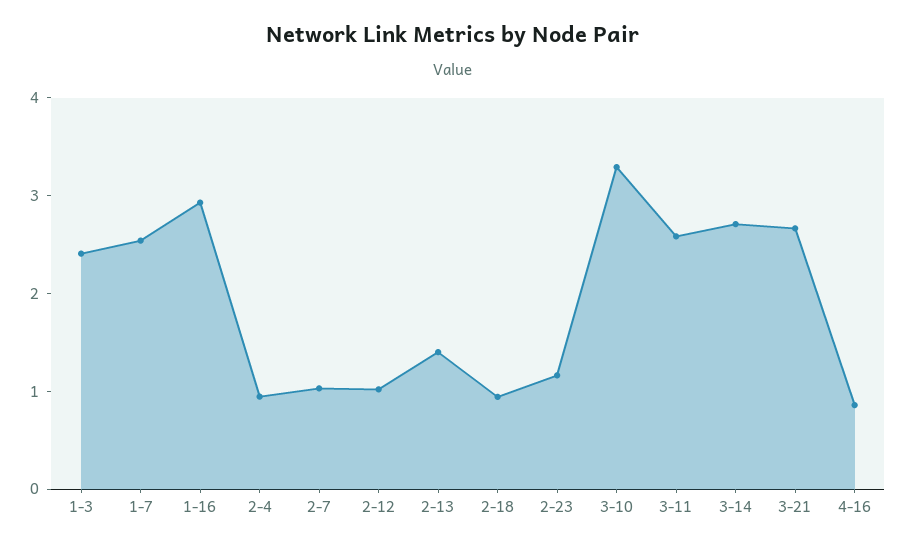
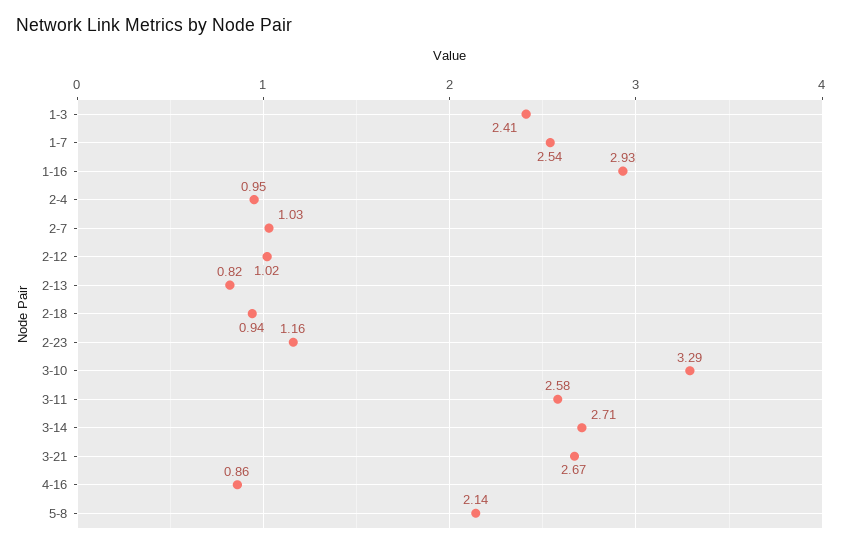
2-13: 1.4 -> 0.82
5-8: none -> 2.14

